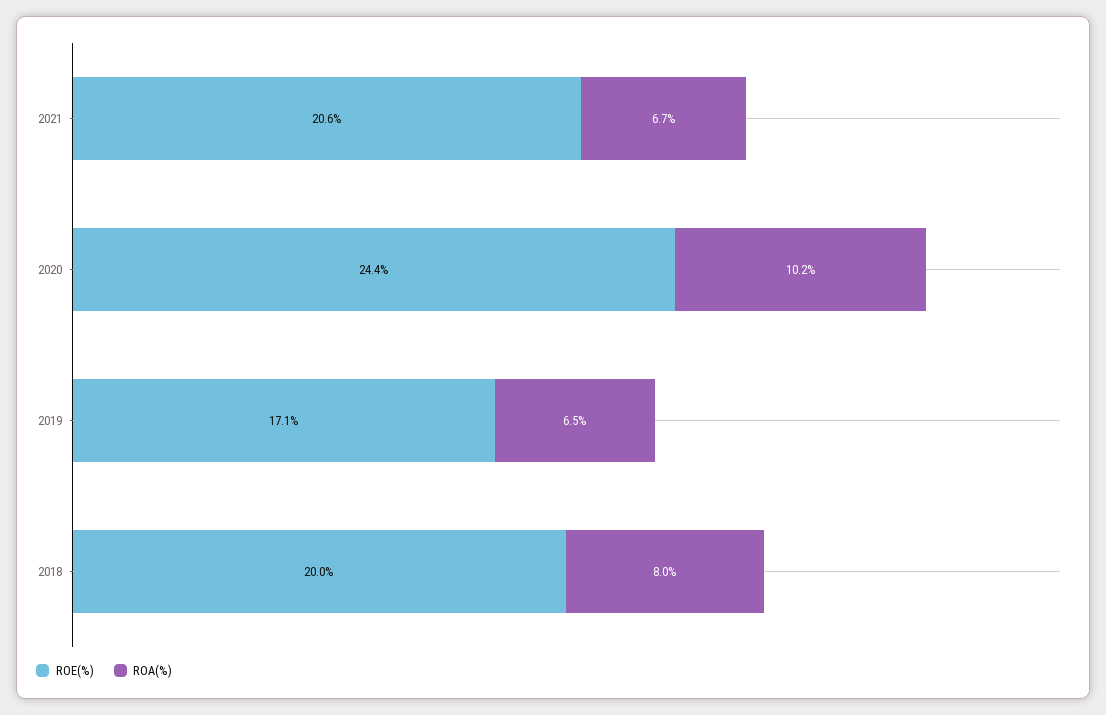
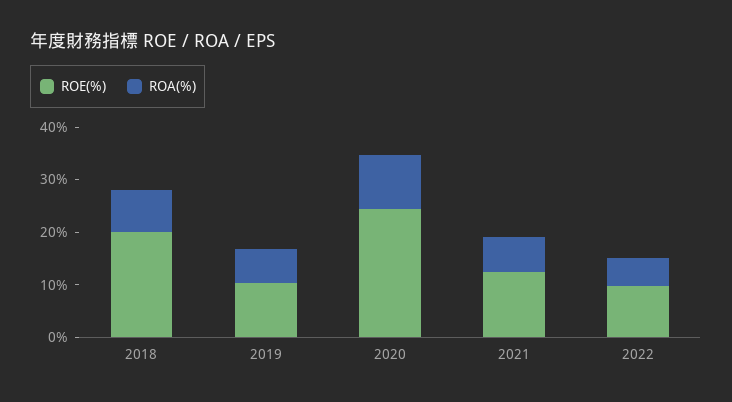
ROE(%), 2021: 20.6 -> 12
ROE(%), 2019: 17.1 -> 10
ROE(%), 2022: none -> 10
ROA(%), 2022: none -> 6

